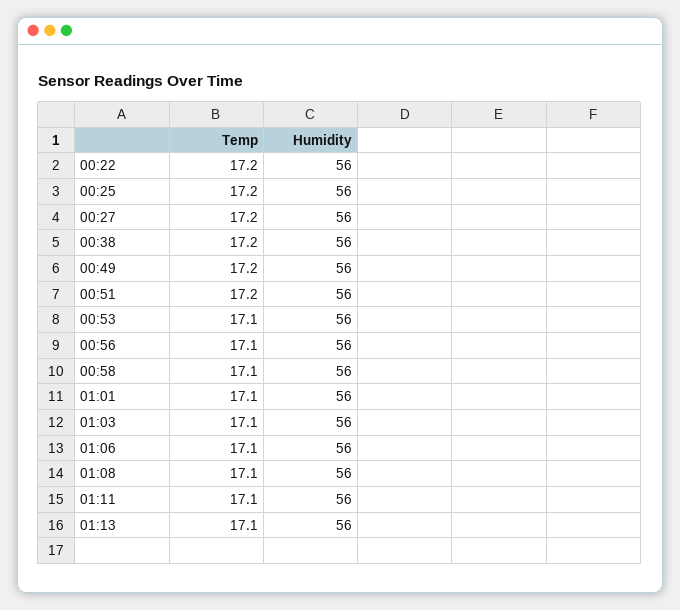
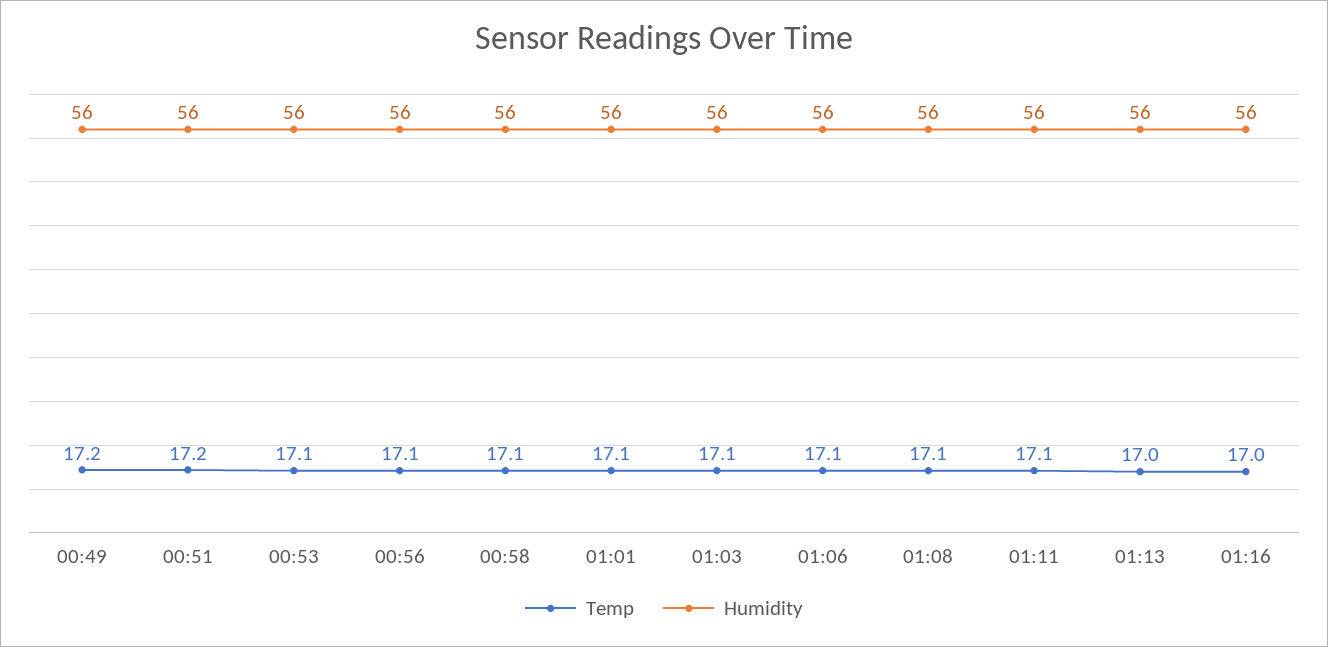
Temp, 00:22: 17.2 -> none
Humidity, 00:22: 56 -> none
Temp, 00:25: 17.2 -> none
Humidity, 00:25: 56 -> none
Temp, 00:27: 17.2 -> none
Humidity, 00:27: 56 -> none
Temp, 00:38: 17.2 -> none
Humidity, 00:38: 56 -> none
Temp, 01:13: 17.1 -> 17
Temp, 01:16: none -> 17
Humidity, 01:16: none -> 56

